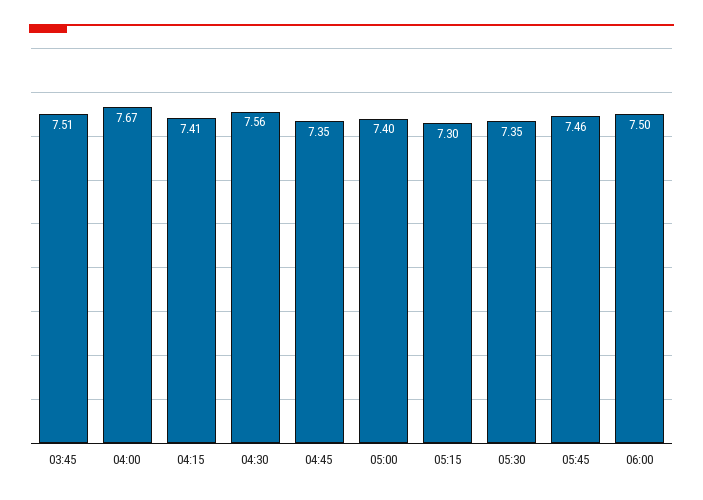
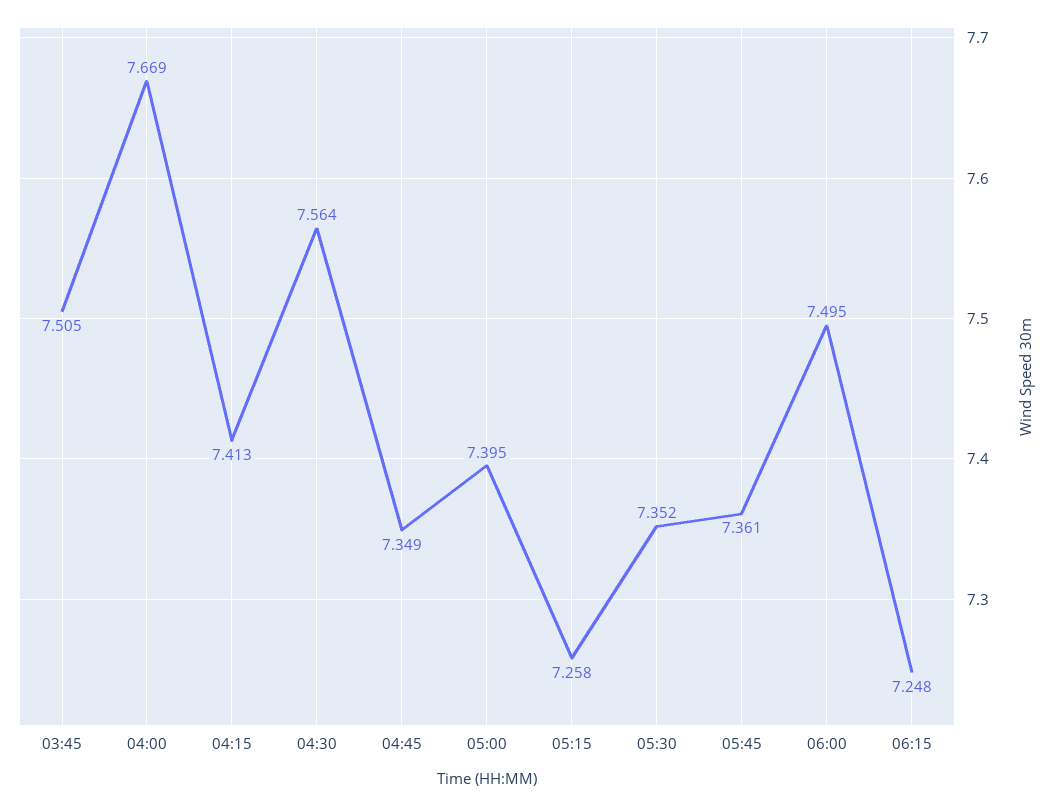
05:15: 7.3 -> 7.258
05:45: 7.46 -> 7.361
06:15: none -> 7.248

